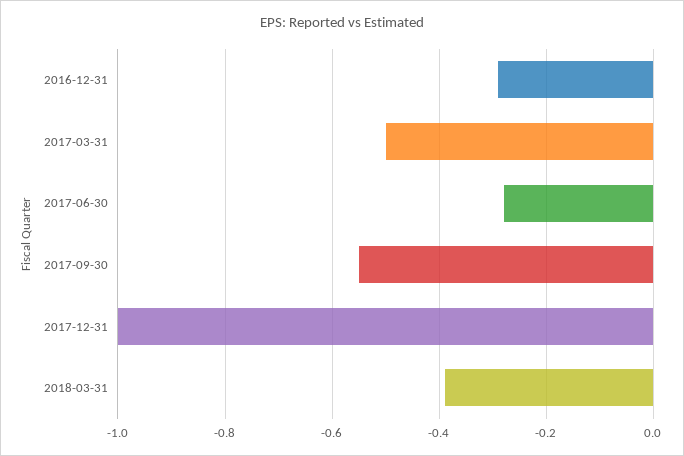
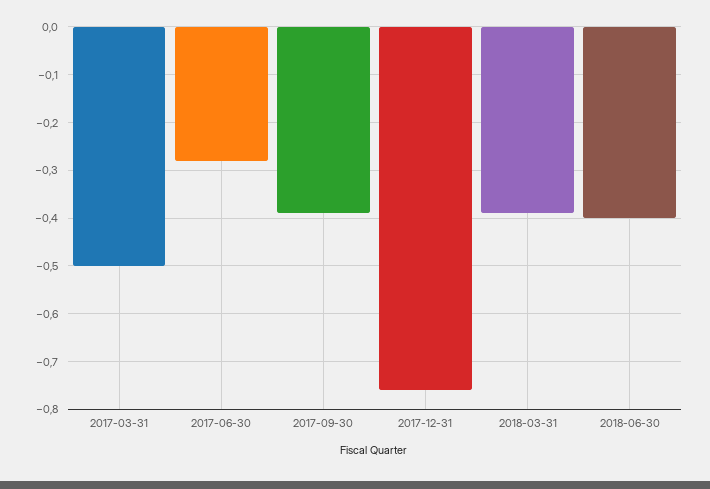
2016-12-31: -0.3 -> none
2017-09-30: -0.55 -> -0.4
2017-12-31: -1 -> -0.75
2018-06-30: none -> -0.4

